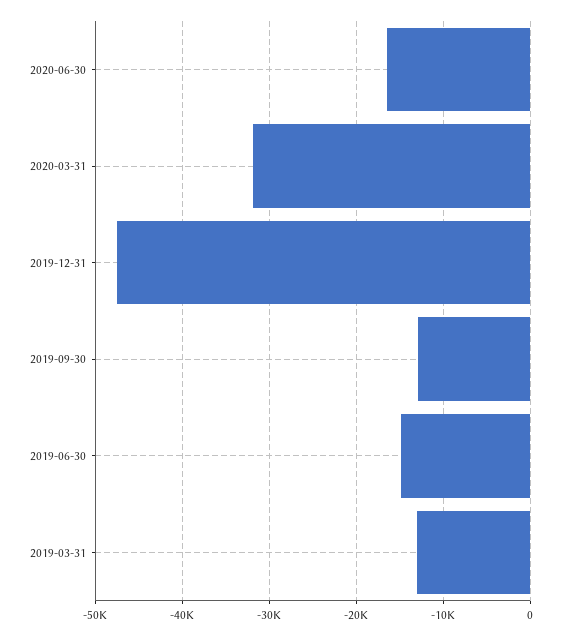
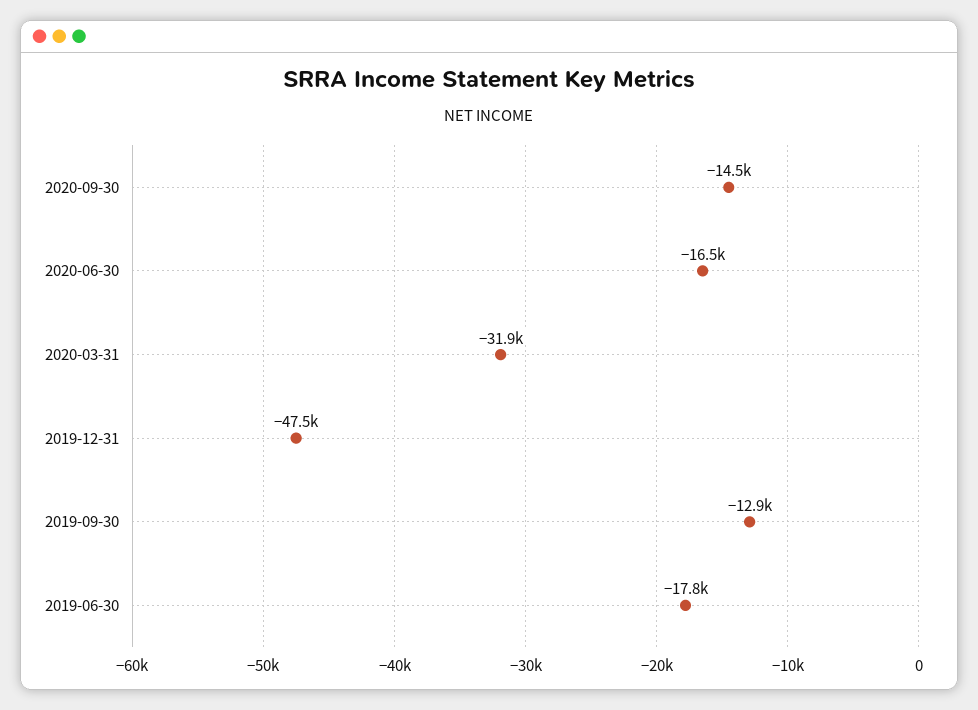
2019-06-30: -15000 -> -17800
2019-03-31: -13000 -> none
2020-09-30: none -> -14500

